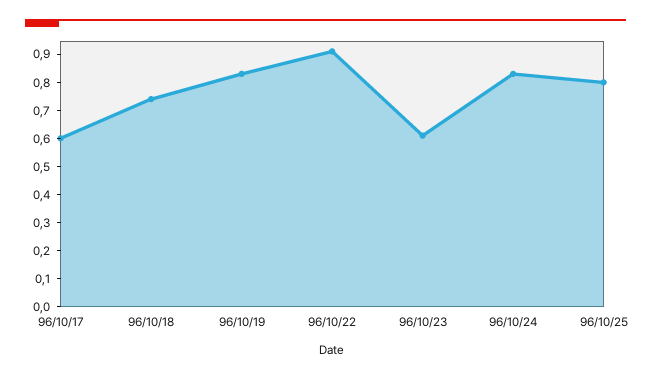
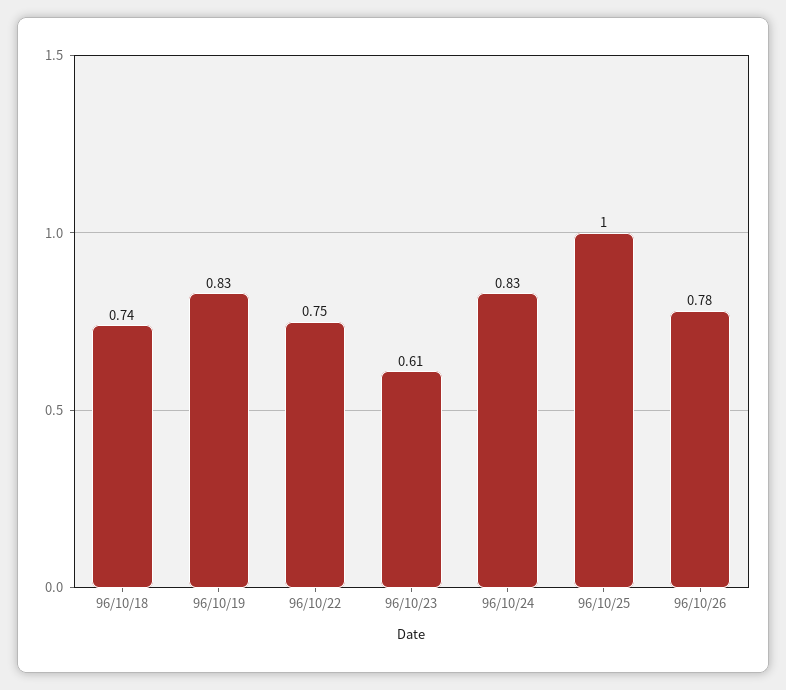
96/10/17: 0.6 -> none
96/10/22: 0.9 -> 0.75
96/10/25: 0.8 -> 1
96/10/26: none -> 0.78

